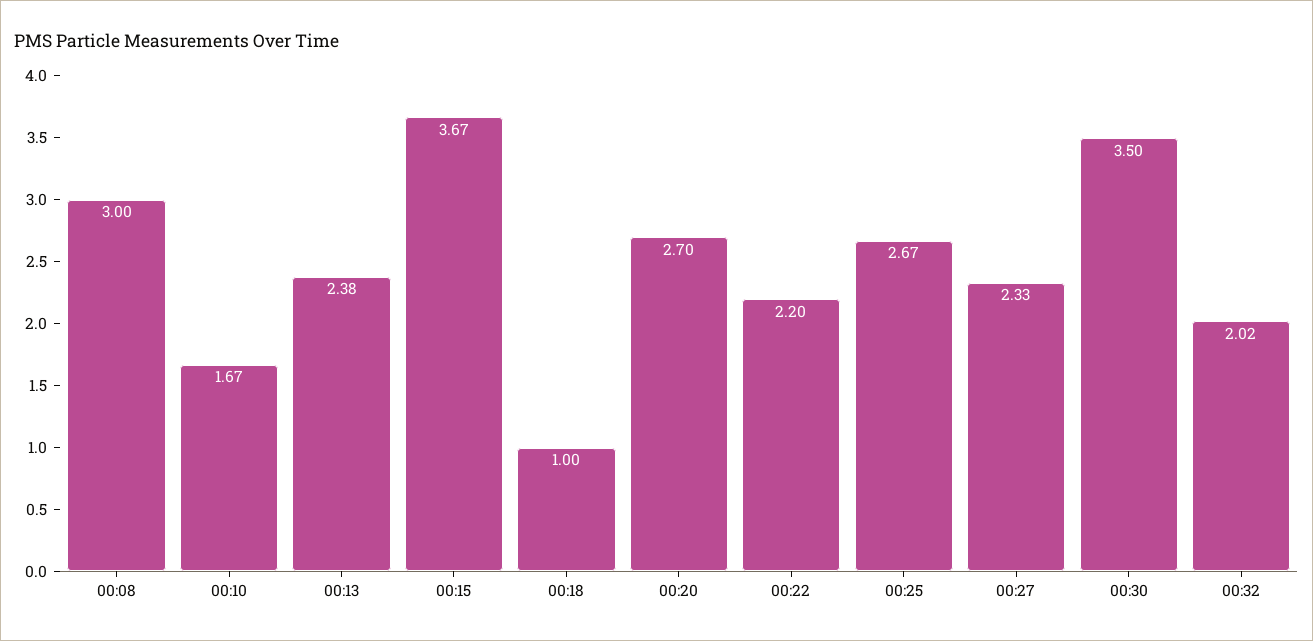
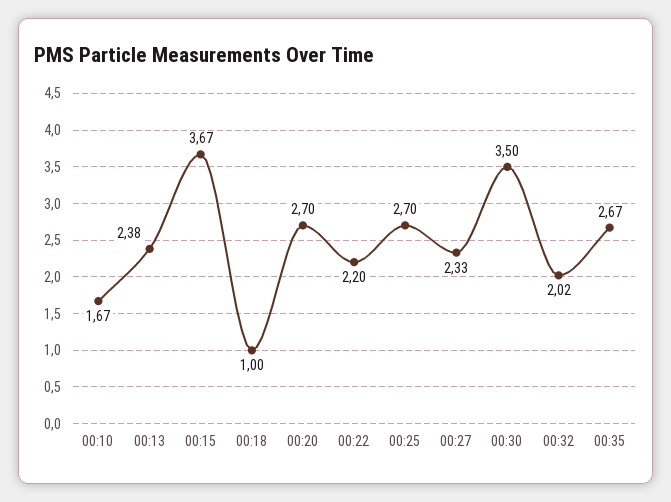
00:08: 3 -> none
00:25: 2.67 -> 2.7
00:35: none -> 2.67

